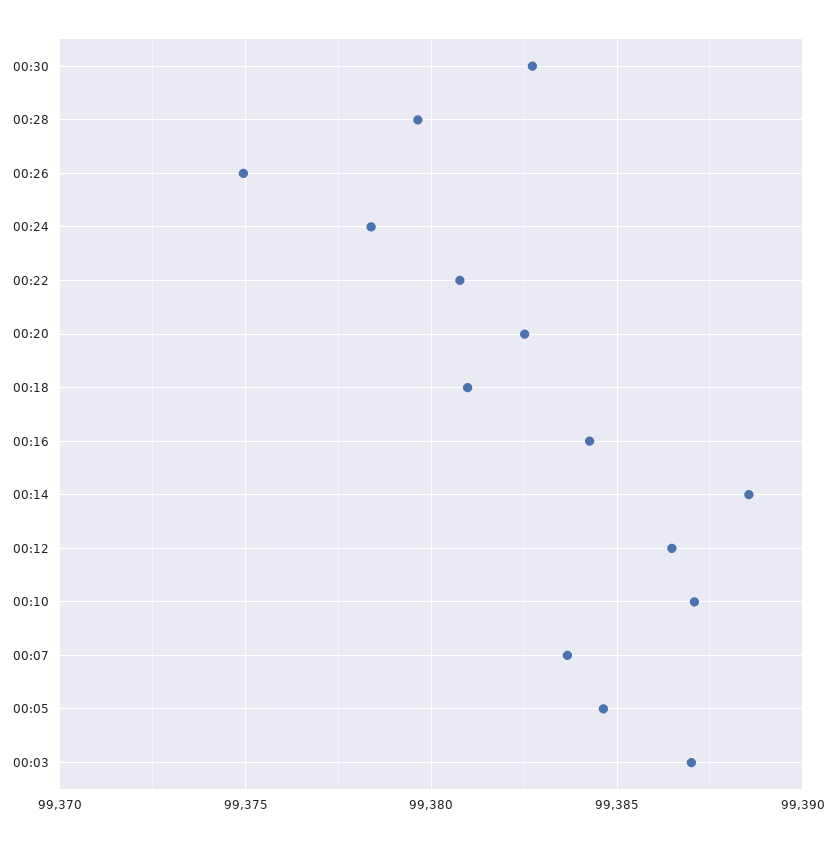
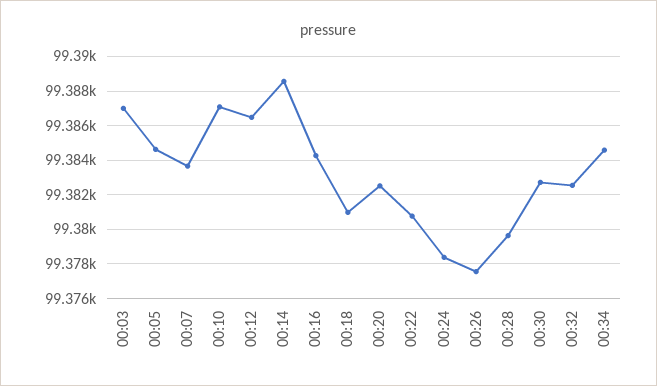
00:26: 99375 -> 99377.5
00:32: none -> 99382.5
00:34: none -> 99384.5

